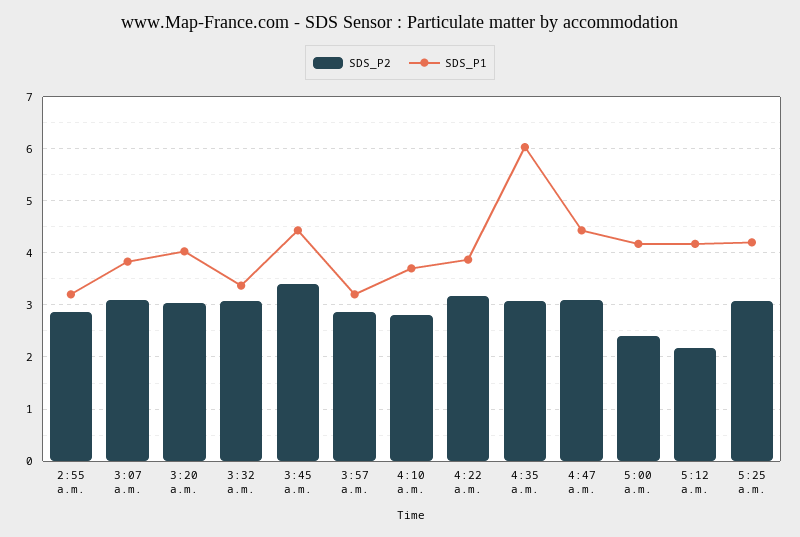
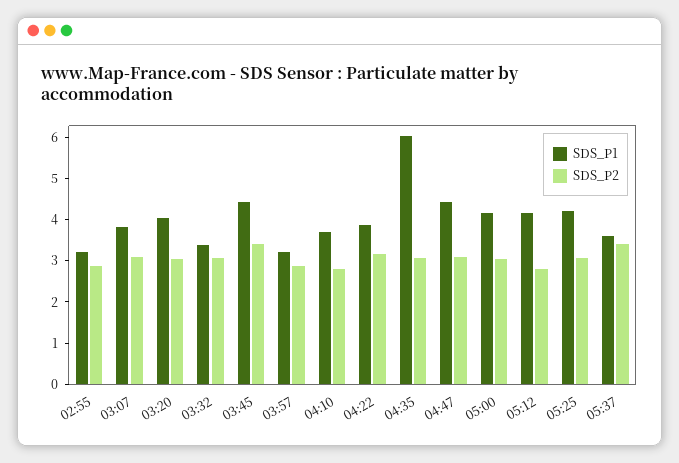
SDS_P2, 5:00 a.m.: 2.4 -> 3
SDS_P2, 5:12 a.m.: 2.2 -> 2.8
SDS_P1, 05:37: none -> 3.6
SDS_P2, 05:37: none -> 3.4

